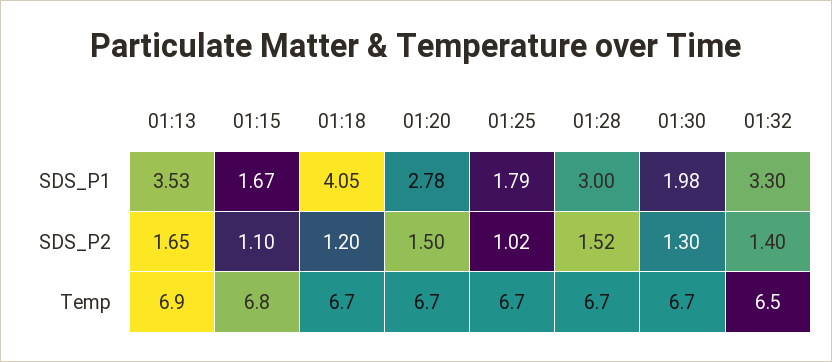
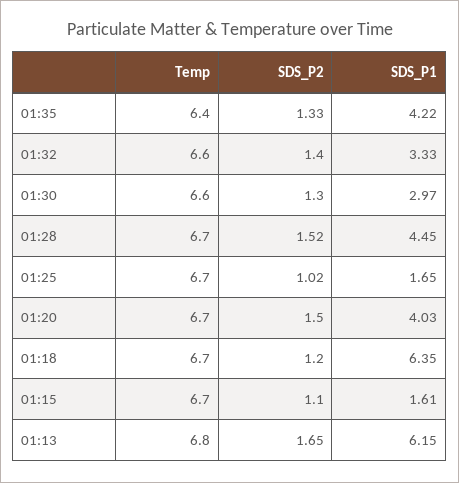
01:13, SDS_P1: 3.53 -> 6.15
01:15, SDS_P1: 1.67 -> 1.61
01:18, SDS_P1: 4.05 -> 6.35
01:20, SDS_P1: 2.78 -> 4.03
01:25, SDS_P1: 1.79 -> 1.65
01:28, SDS_P1: 3 -> 4.45
01:30, SDS_P1: 1.98 -> 2.97
01:32, SDS_P1: 3.3 -> 3.33
01:13, Temp: 6.9 -> 6.8
01:15, Temp: 6.8 -> 6.7
01:30, Temp: 6.7 -> 6.6
01:32, Temp: 6.5 -> 6.6
01:35, Temp: none -> 6.4
01:35, SDS_P2: none -> 1.33
01:35, SDS_P1: none -> 4.22

